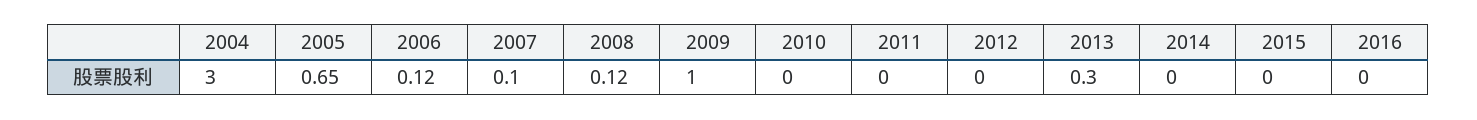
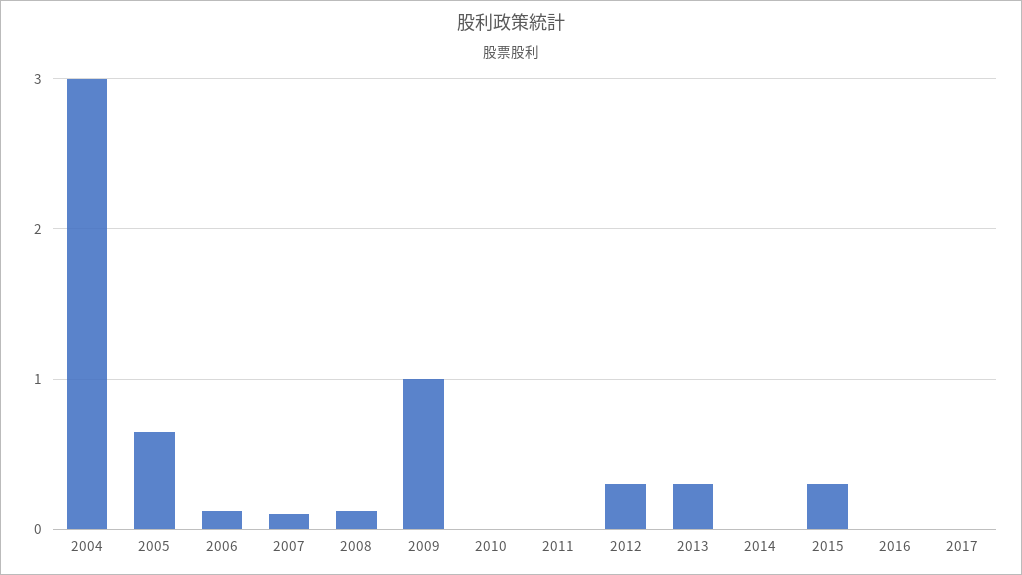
2012: 0 -> 0.3
2015: 0 -> 0.3
2017: none -> 0

